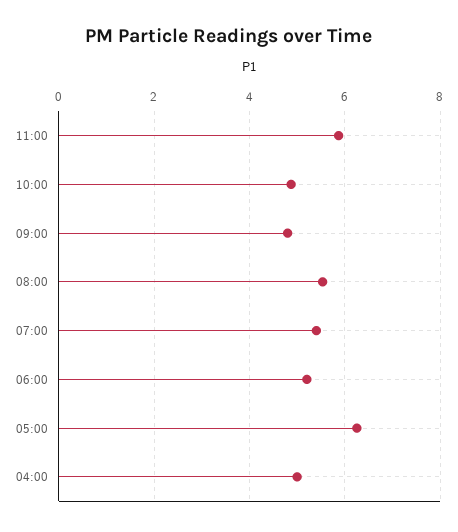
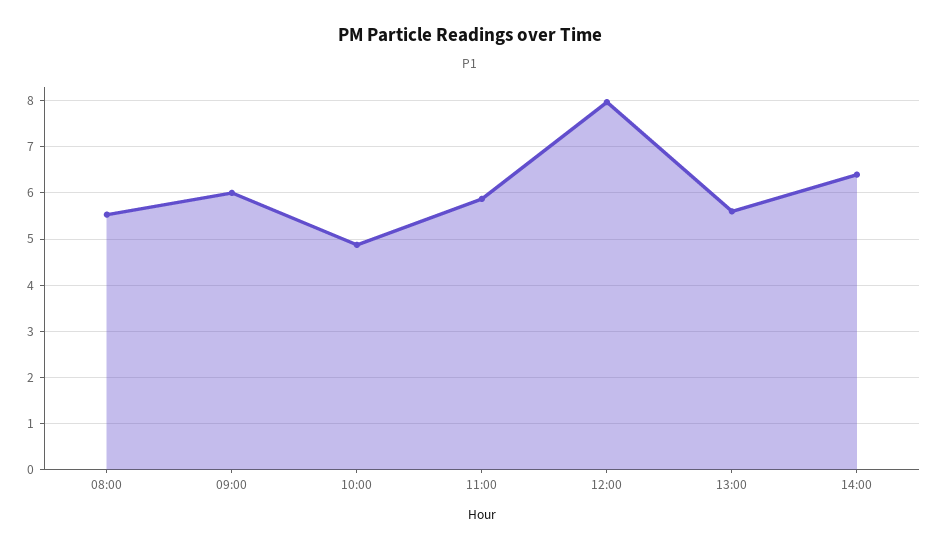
09:00: 4.8 -> 6
07:00: 5.4 -> none
06:00: 5.2 -> none
05:00: 6.2 -> none
04:00: 5 -> none
12:00: none -> 8
13:00: none -> 5.6
14:00: none -> 6.4

